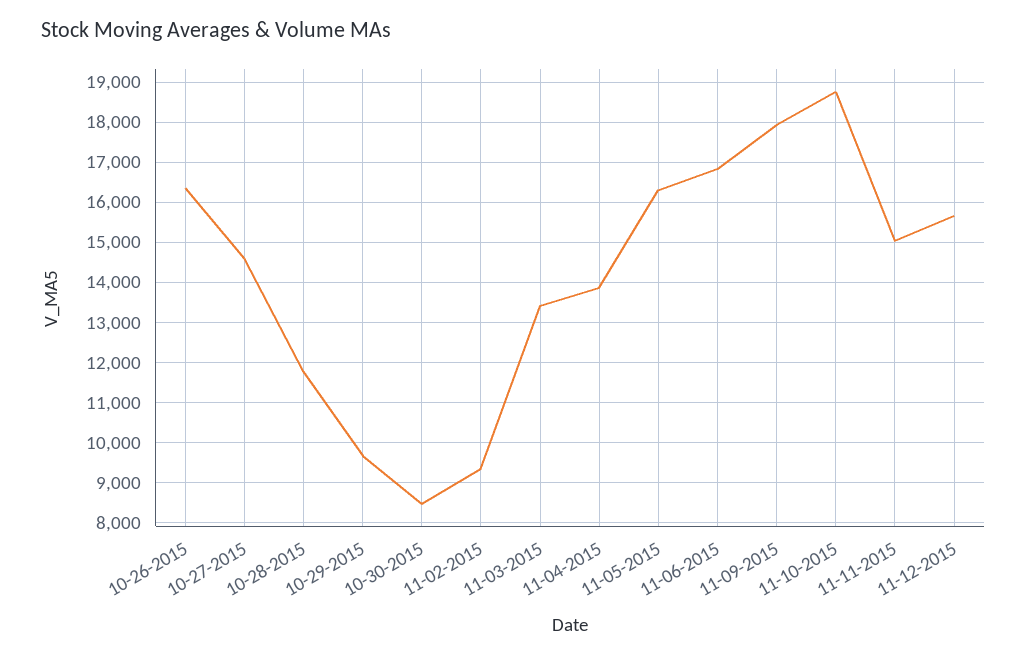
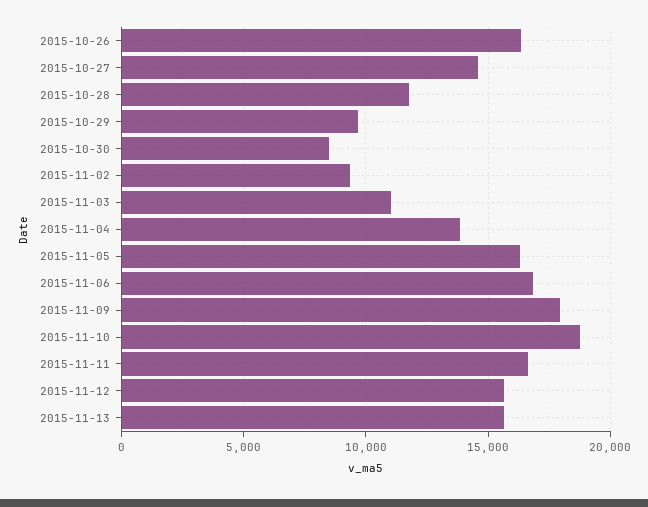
11-03-2015: 13400 -> 11000
11-11-2015: 15000 -> 16500
2015-11-13: none -> 15500

